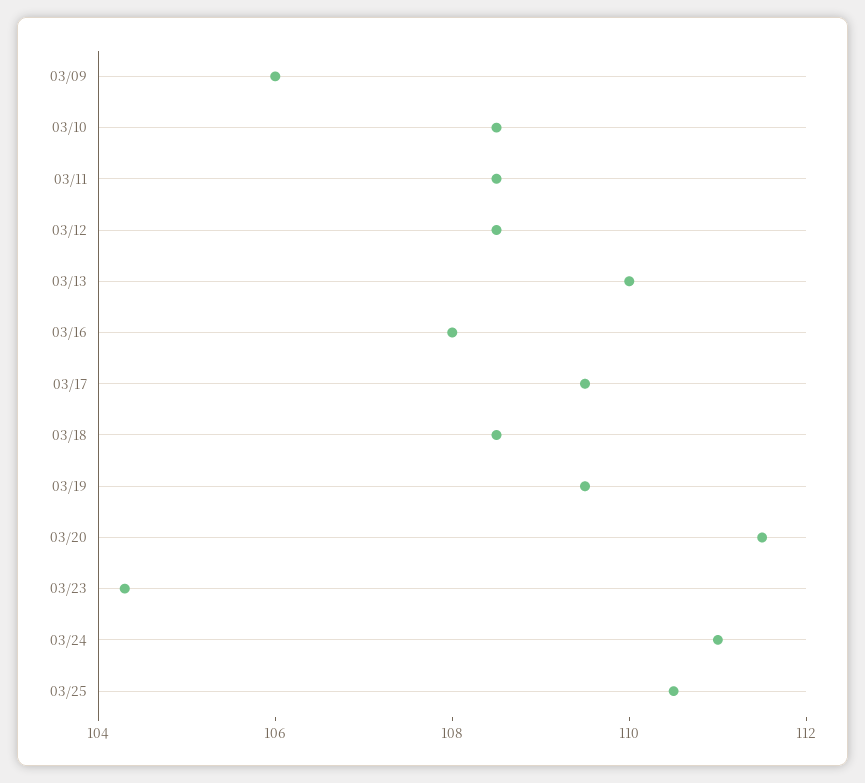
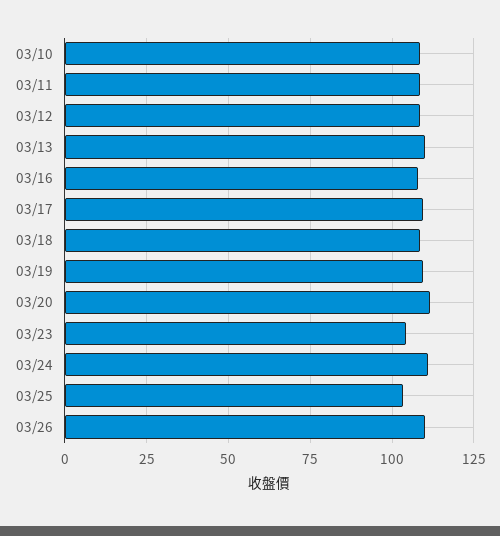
03/09: 106 -> none
03/25: 110.5 -> 102.5
03/26: none -> 110

